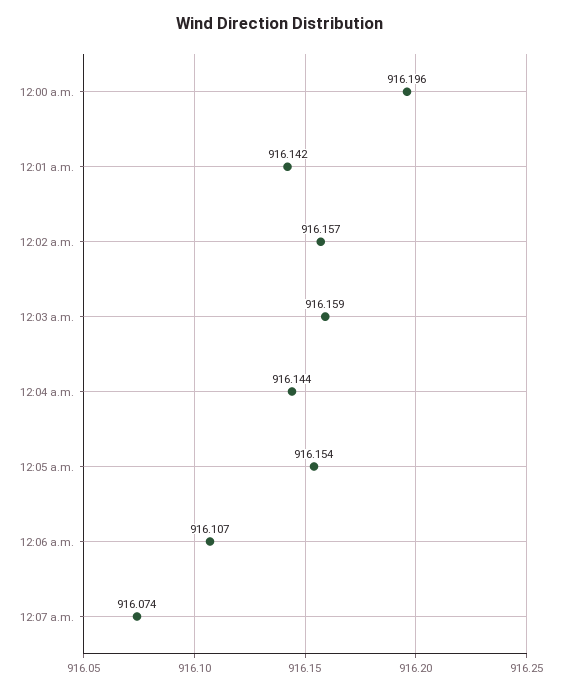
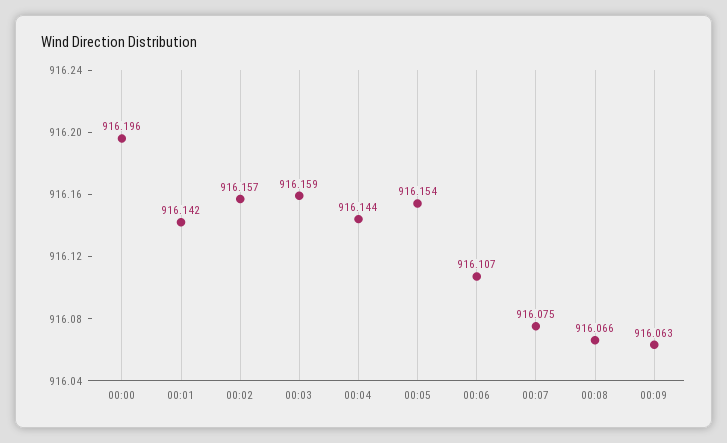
12:07 a.m.: 916.074 -> 916.075
00:08: none -> 916.066
00:09: none -> 916.063

